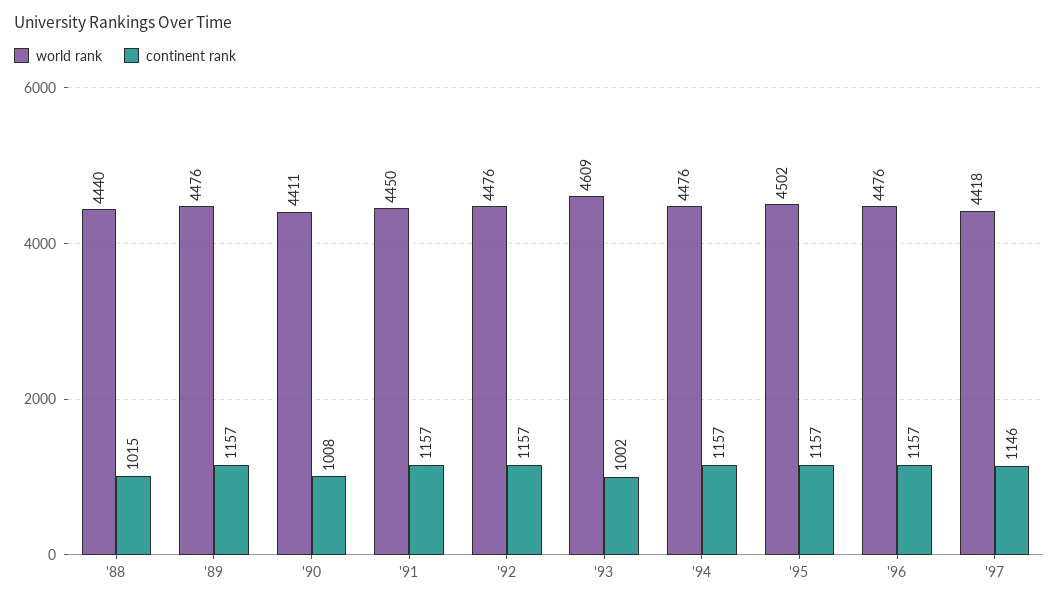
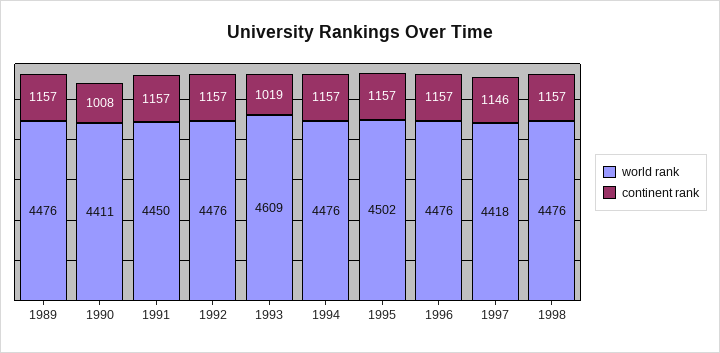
world rank, '88: 4440 -> none
continent rank, '88: 1015 -> none
continent rank, '93: 1002 -> 1019
world rank, 1998: none -> 4476
continent rank, 1998: none -> 1157

